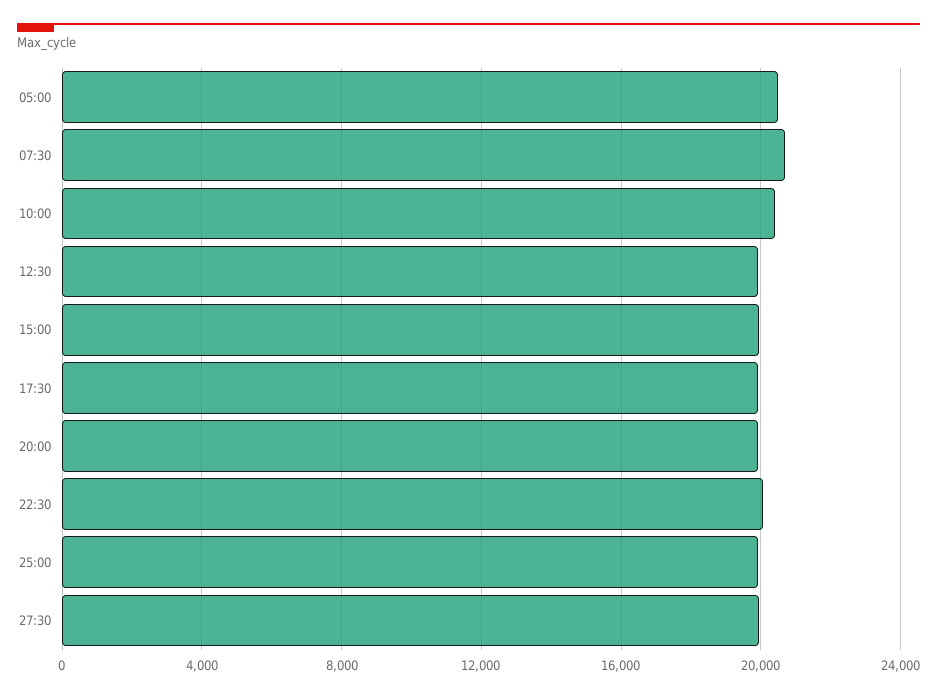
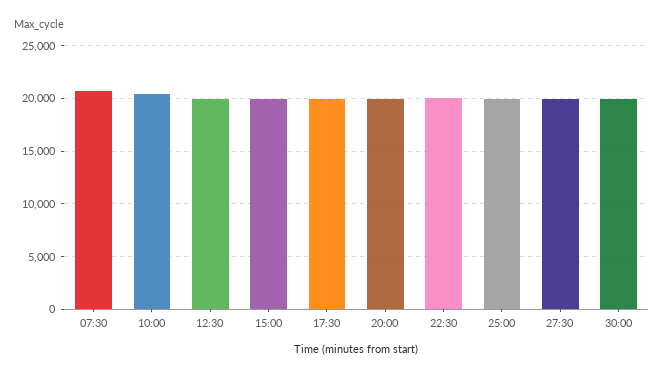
05:00: 20500 -> none
30:00: none -> 20000

